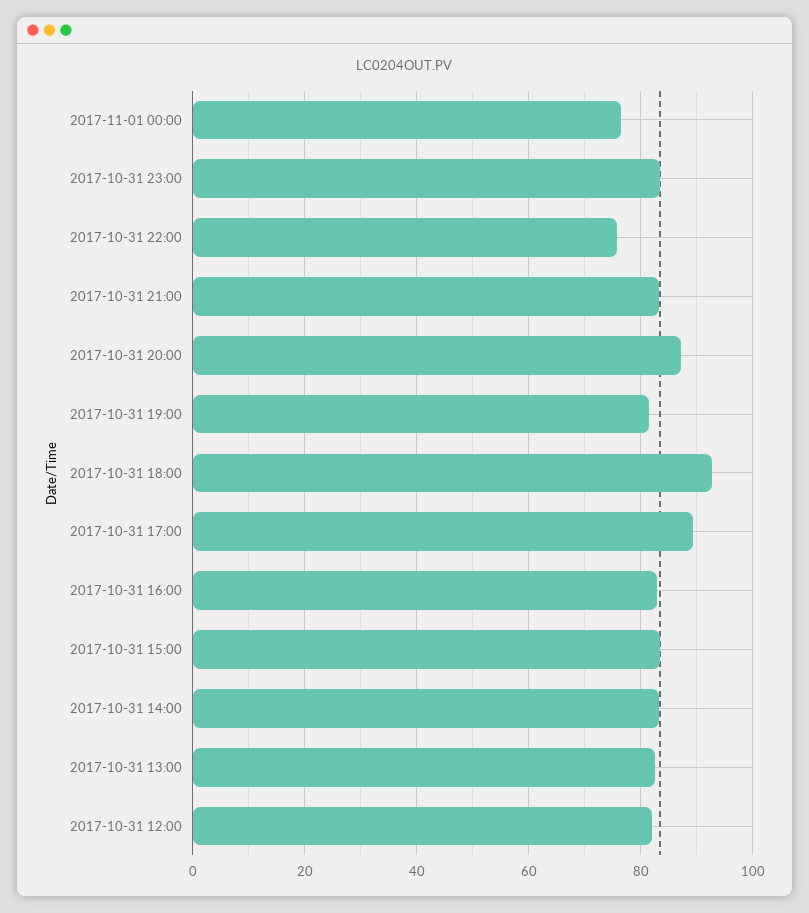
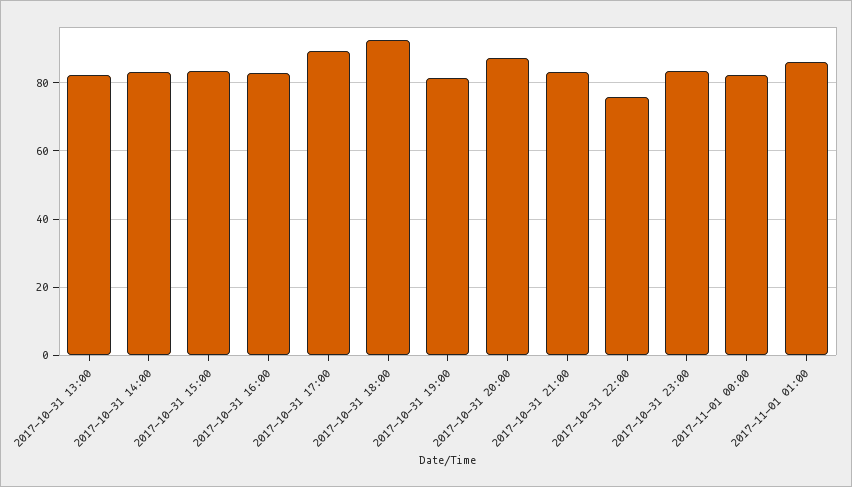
2017-11-01 00:00: 76 -> 82
2017-10-31 12:00: 82 -> none
2017-11-01 01:00: none -> 86

